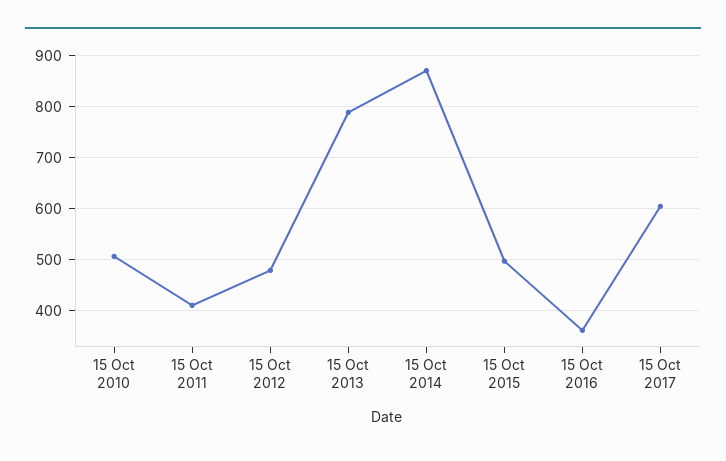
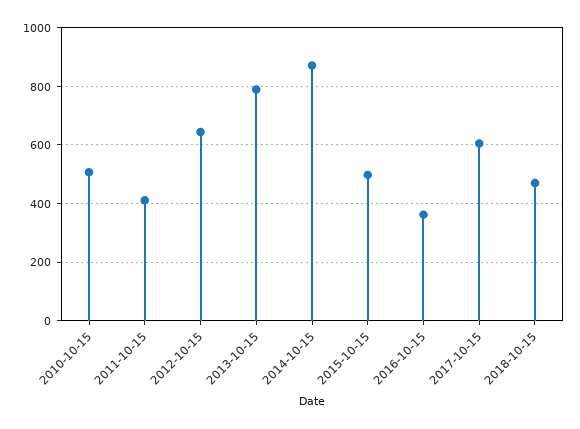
15 Oct 2012: 480 -> 650
2018-10-15: none -> 475

